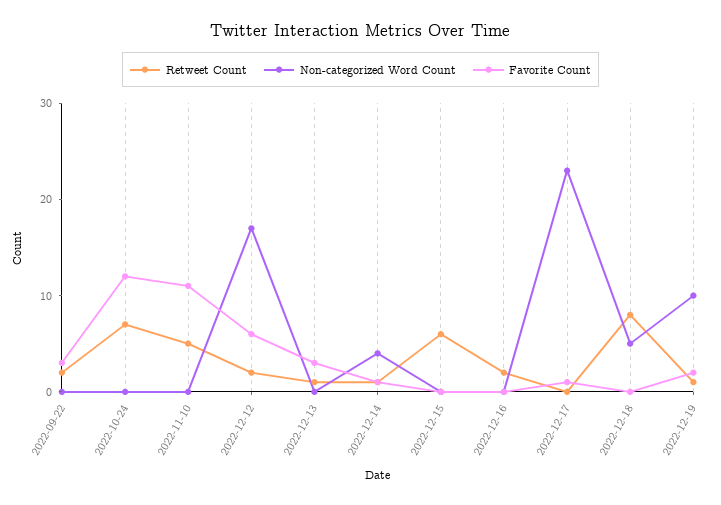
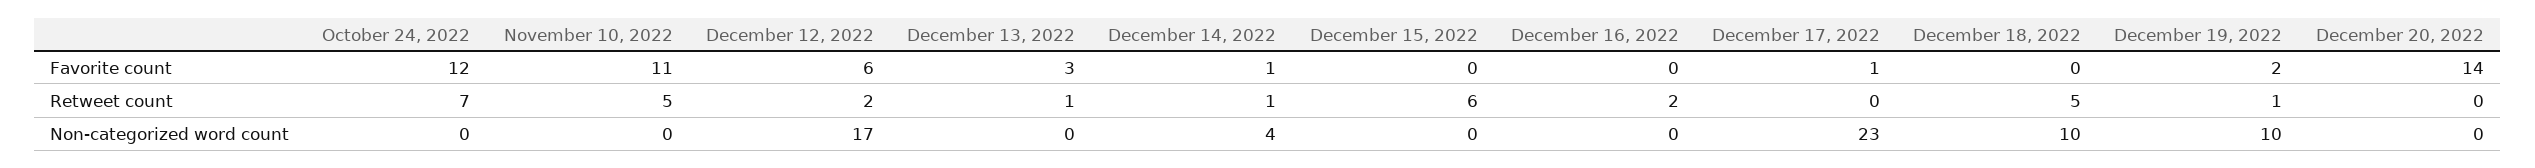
Retweet Count, 2022-09-22: 2 -> none
Non-categorized Word Count, 2022-09-22: 0 -> none
Favorite Count, 2022-09-22: 3 -> none
Retweet Count, 2022-12-18: 8 -> 5
Non-categorized Word Count, 2022-12-18: 5 -> 10
Favorite Count, December 20, 2022: none -> 14
Retweet Count, December 20, 2022: none -> 0
Non-categorized Word Count, December 20, 2022: none -> 0

